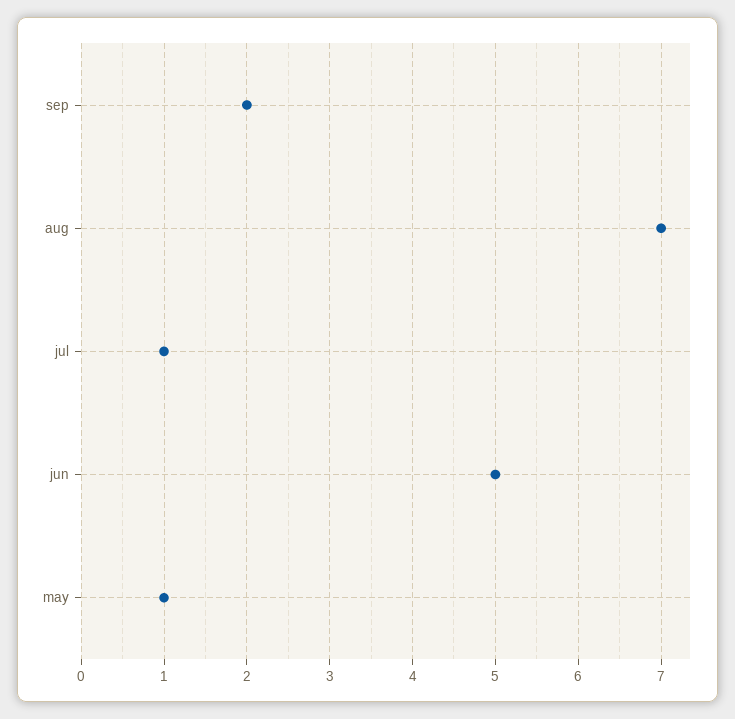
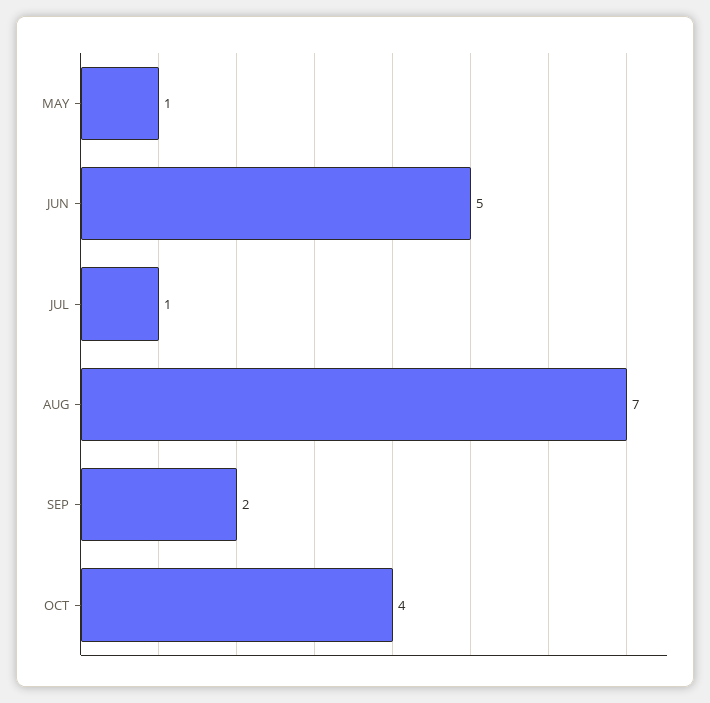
OCT: none -> 4

